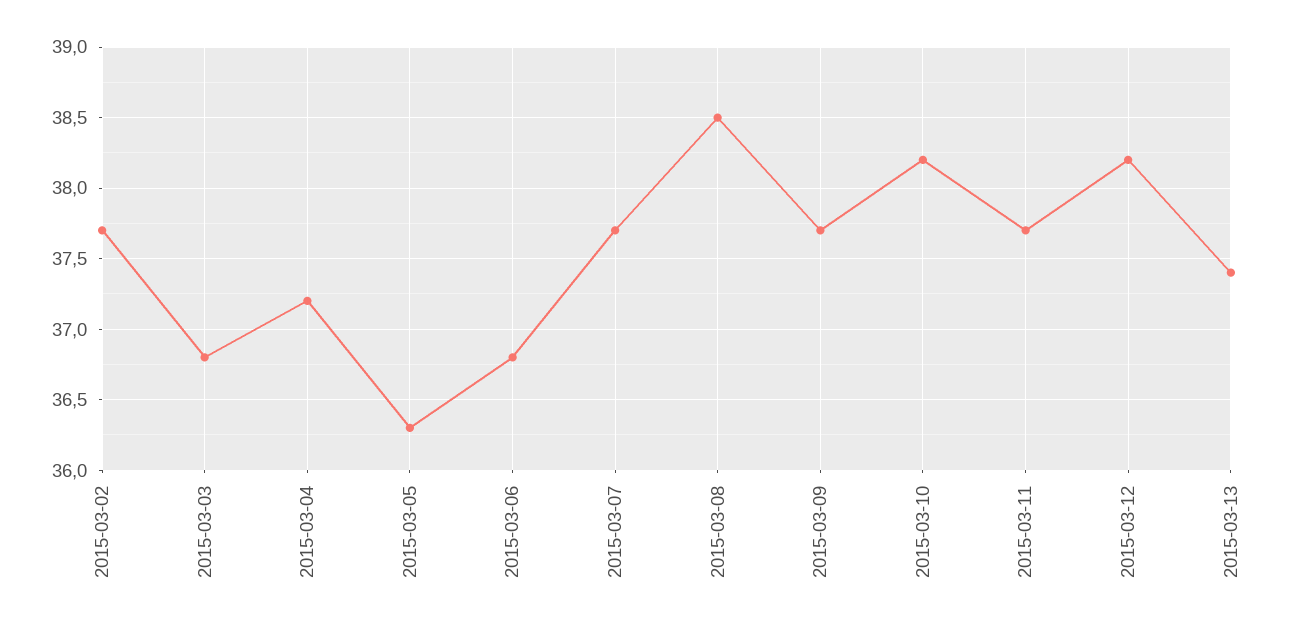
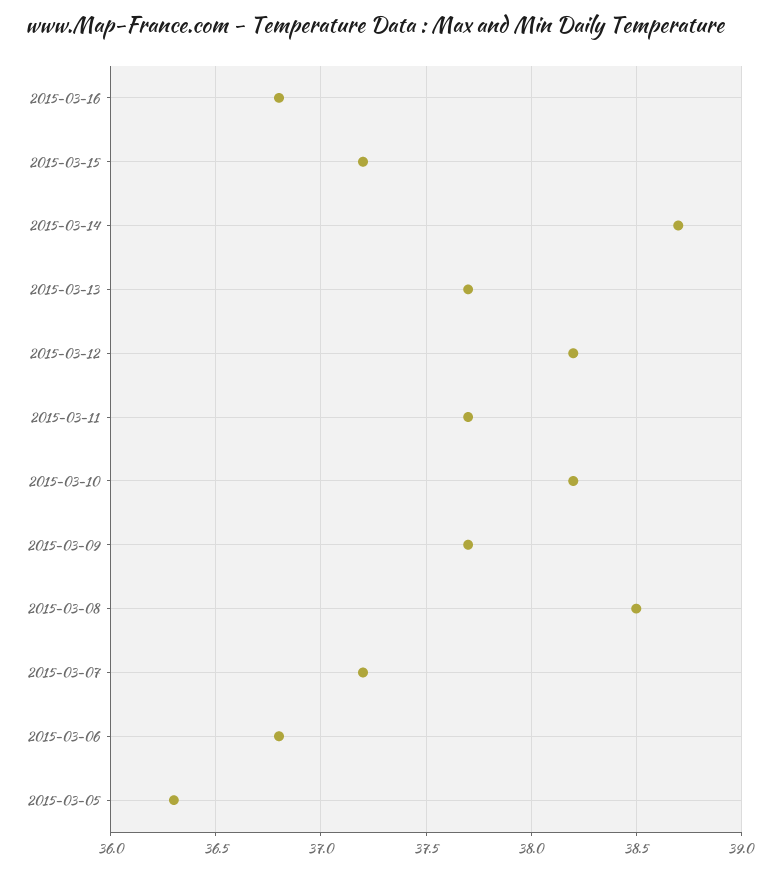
2015-03-02: 37.7 -> none
2015-03-03: 36.8 -> none
2015-03-04: 37.2 -> none
2015-03-07: 37.7 -> 37.2
2015-03-13: 37.4 -> 37.7
2015-03-16: none -> 36.8
2015-03-15: none -> 37.2
2015-03-14: none -> 38.7

